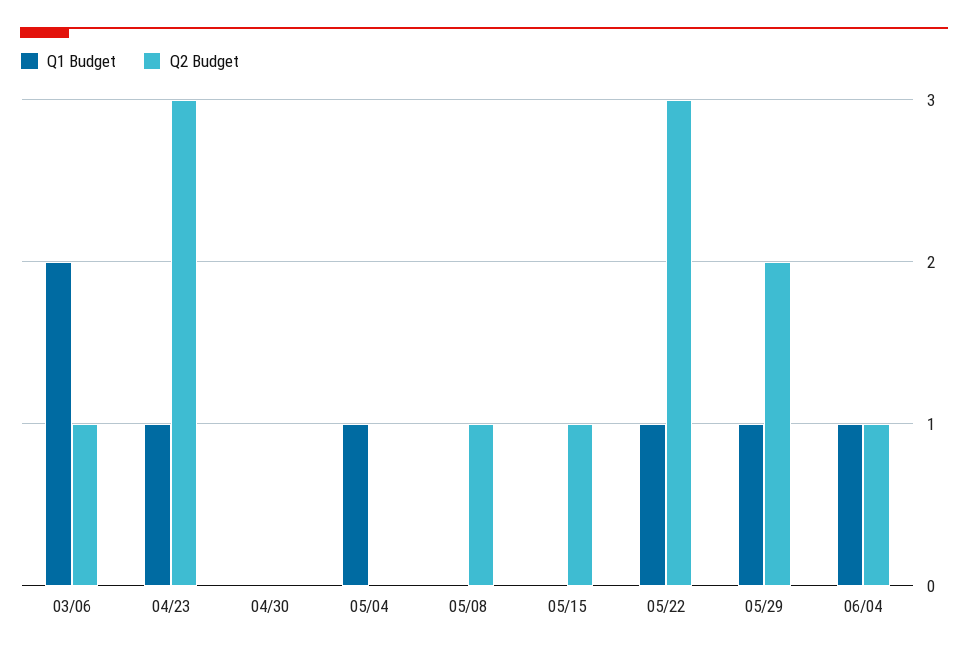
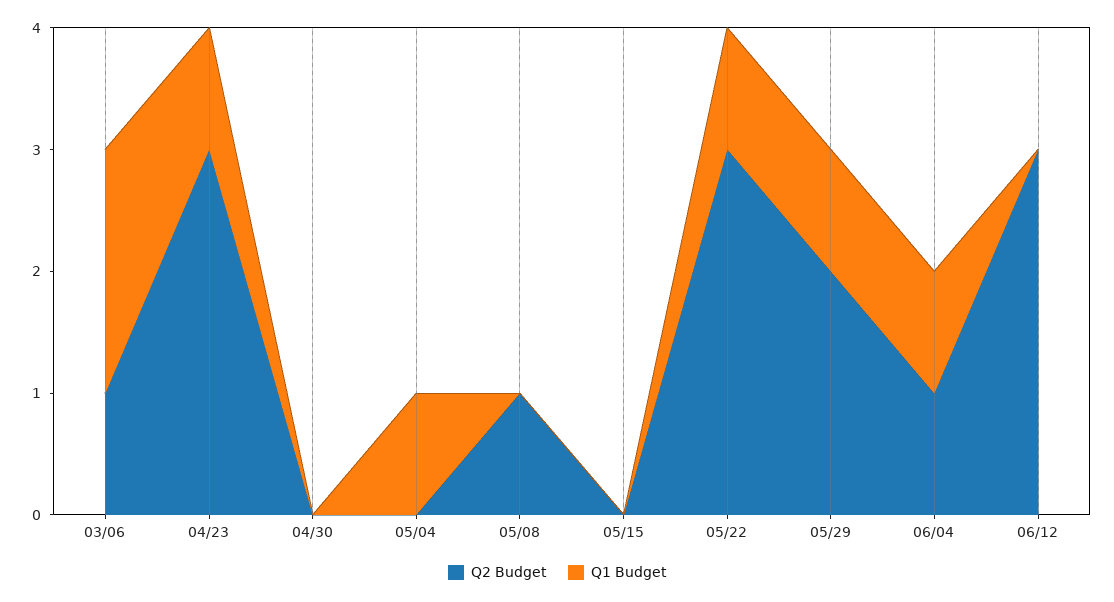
Q2 Budget, 05/15: 1 -> 0
Q2 Budget, 06/12: none -> 3
Q1 Budget, 06/12: none -> 0

